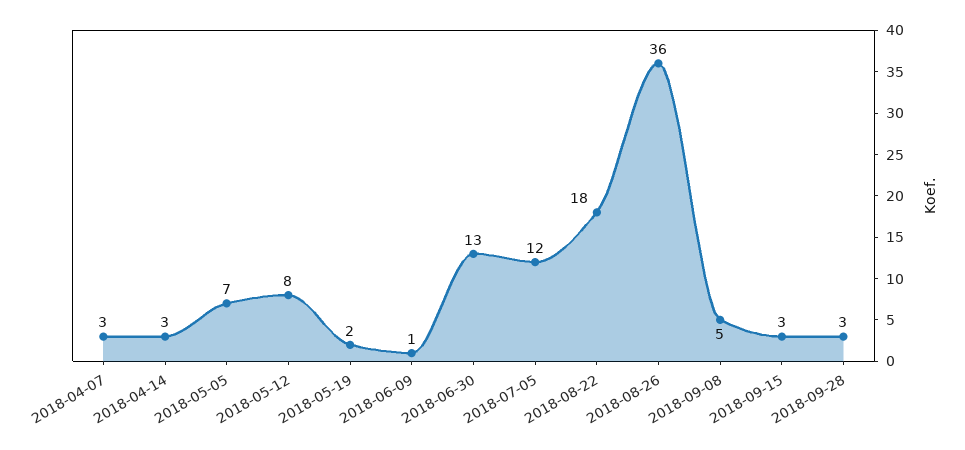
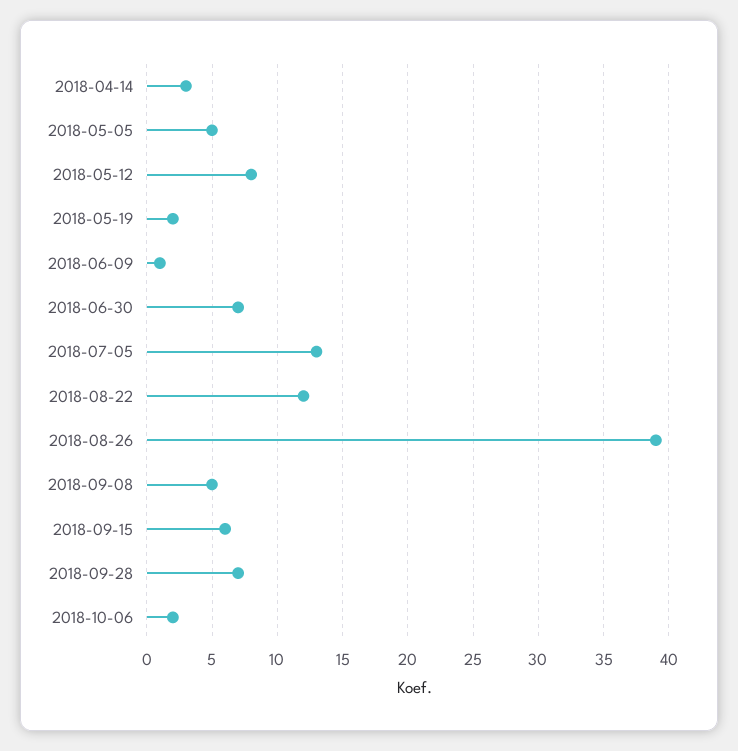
2018-04-07: 3 -> none
2018-05-05: 7 -> 5
2018-06-30: 13 -> 7
2018-07-05: 12 -> 13
2018-08-22: 18 -> 12
2018-08-26: 36 -> 39
2018-09-15: 3 -> 6
2018-09-28: 3 -> 7
2018-10-06: none -> 2

